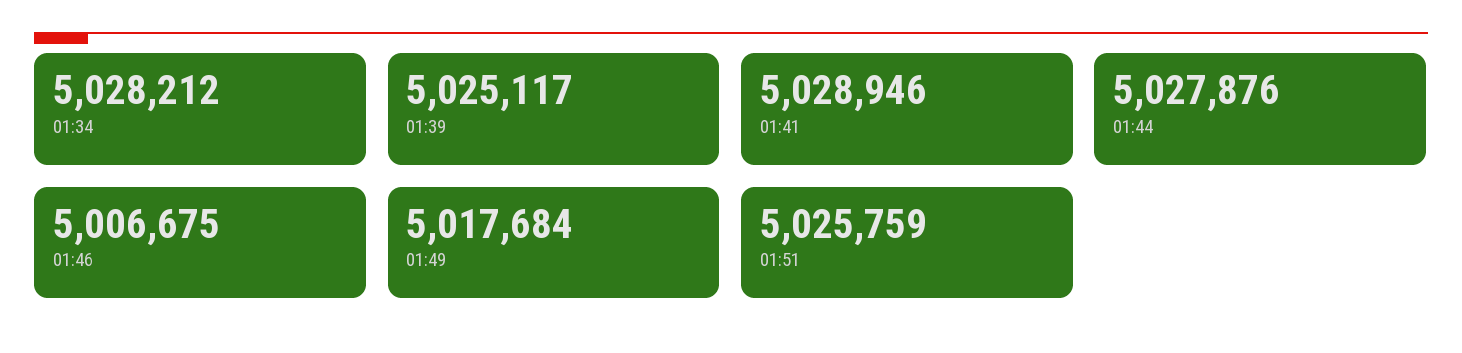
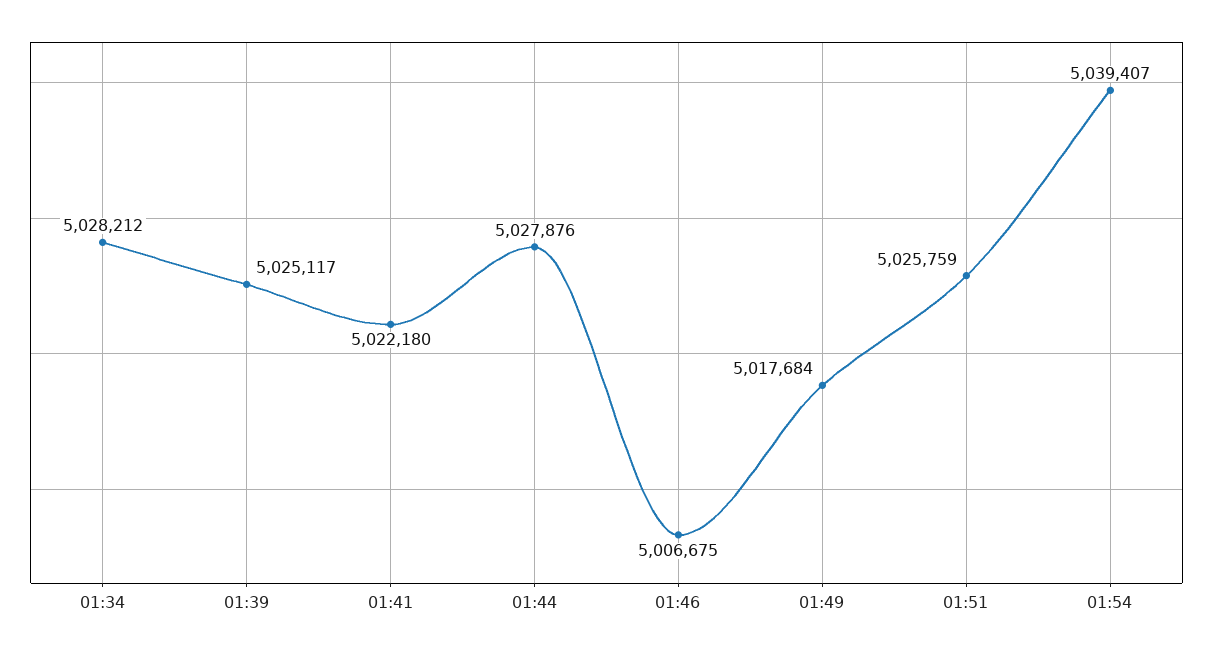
01:41: 5028946 -> 5022180
01:54: none -> 5039407

